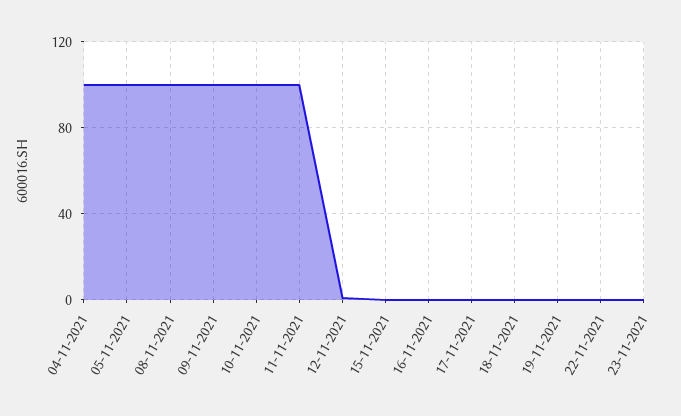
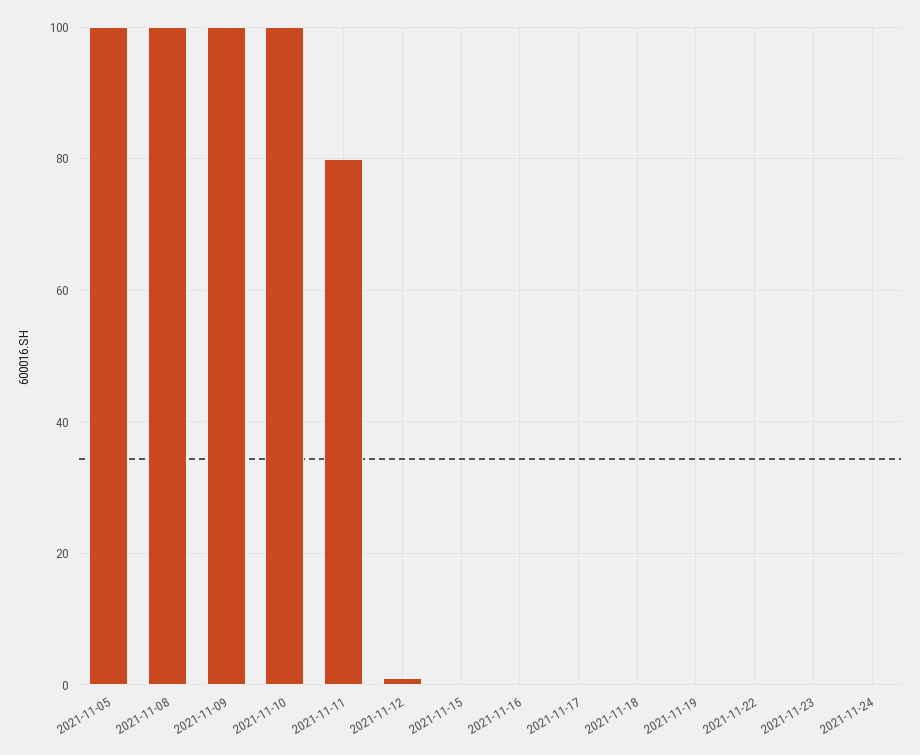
04-11-2021: 100 -> none
11-11-2021: 100 -> 80
2021-11-24: none -> 0

